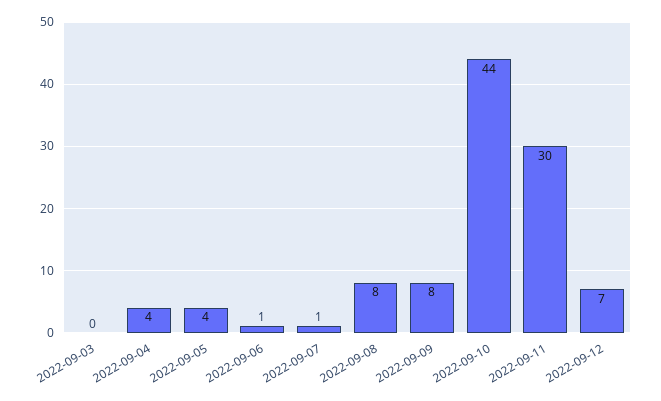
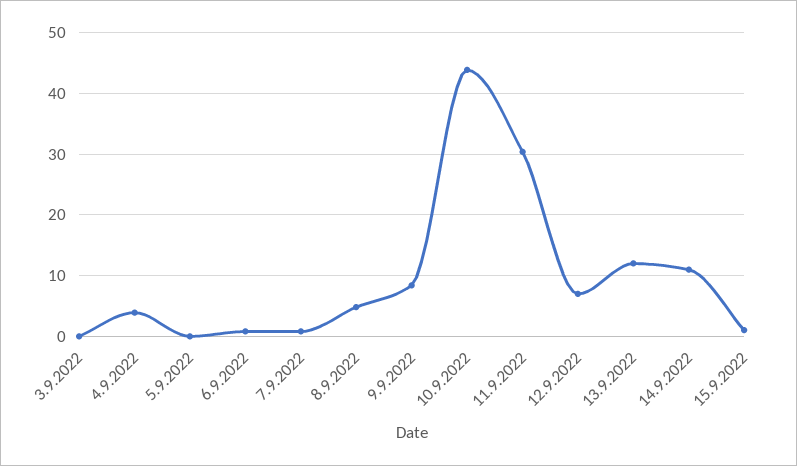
2022-09-05: 4 -> 0
2022-09-08: 8 -> 5
13.9.2022: none -> 12
14.9.2022: none -> 11
15.9.2022: none -> 1

